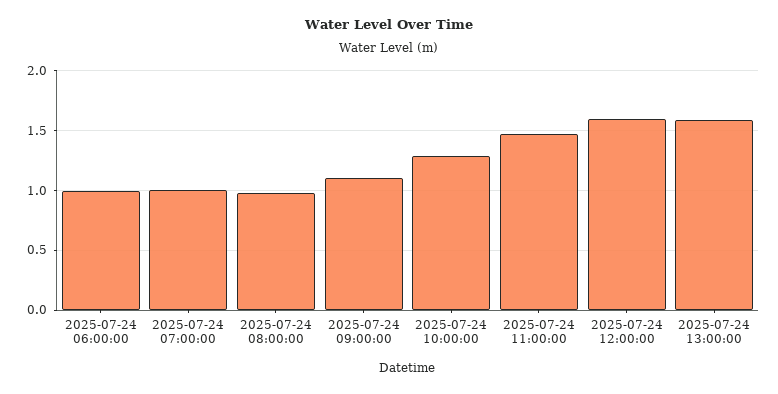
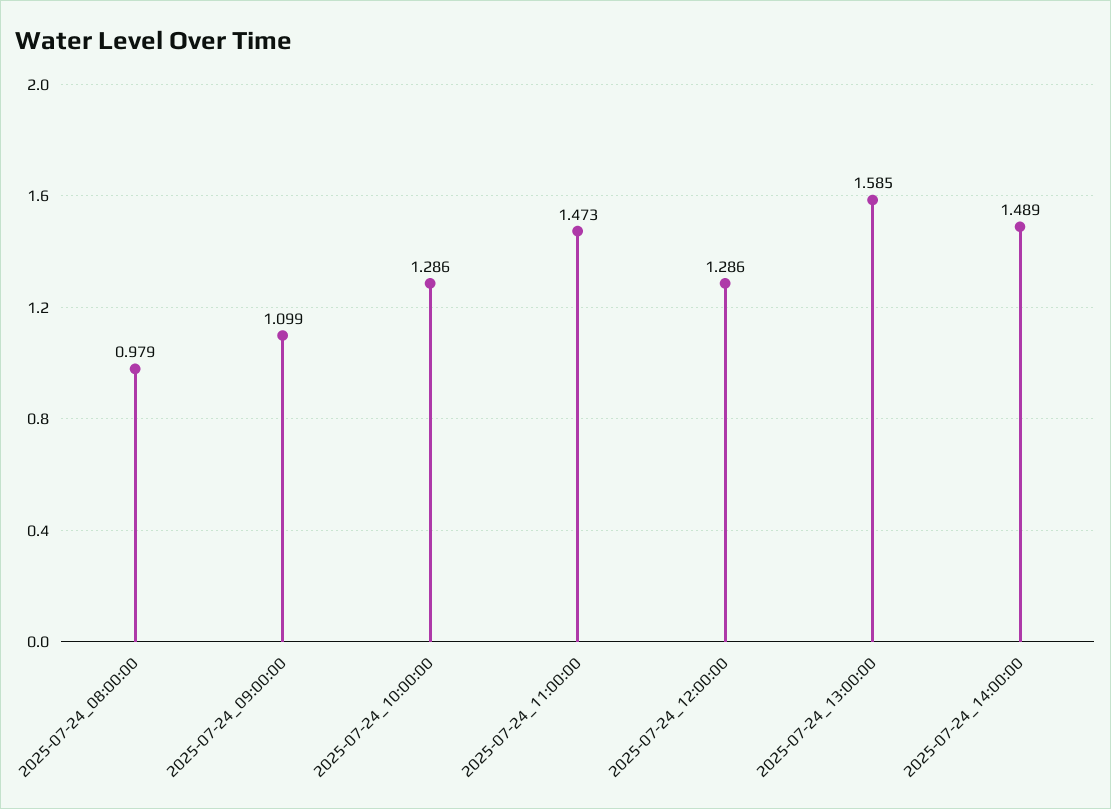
2025-07-24 06:00:00: 1 -> none
2025-07-24 07:00:00: 1 -> none
2025-07-24 12:00:00: 1.6 -> 1.286
2025-07-24_14:00:00: none -> 1.489

